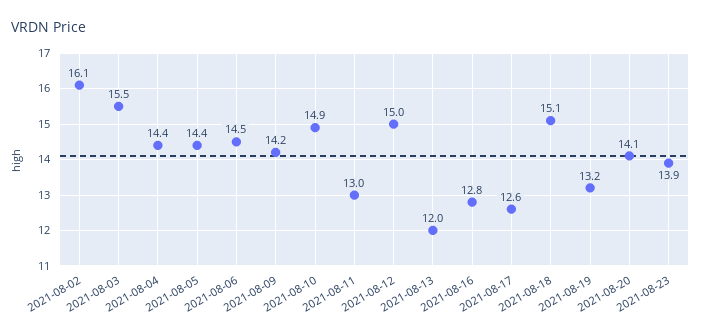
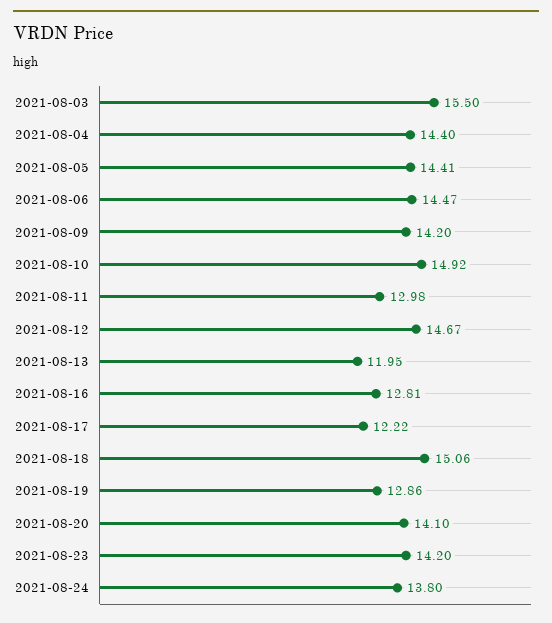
2021-08-02: 16.1 -> none
2021-08-12: 15 -> 14.67
2021-08-17: 12.6 -> 12.22
2021-08-19: 13.2 -> 12.86
2021-08-23: 13.9 -> 14.2
2021-08-24: none -> 13.8

